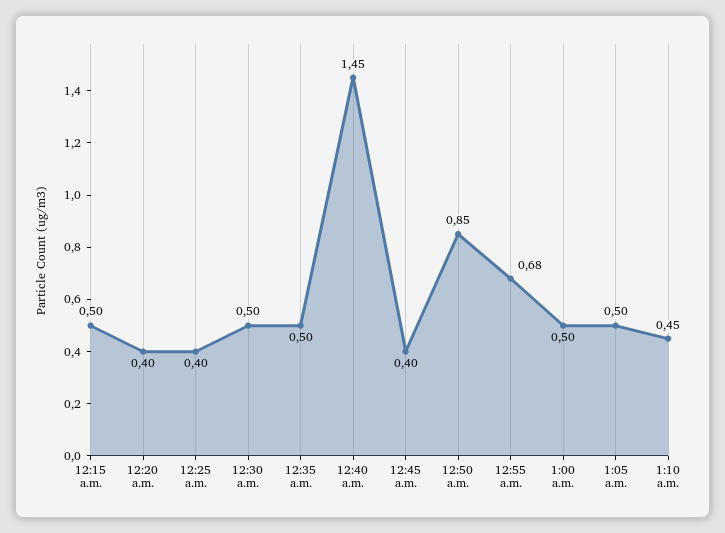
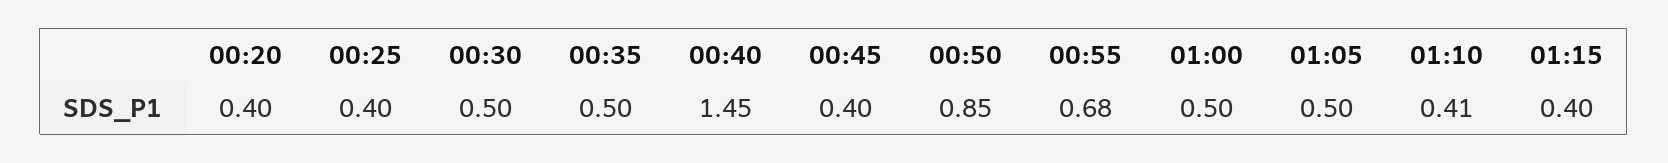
12:15 a.m.: 0.5 -> none
1:10 a.m.: 0.45 -> 0.41
01:15: none -> 0.4

